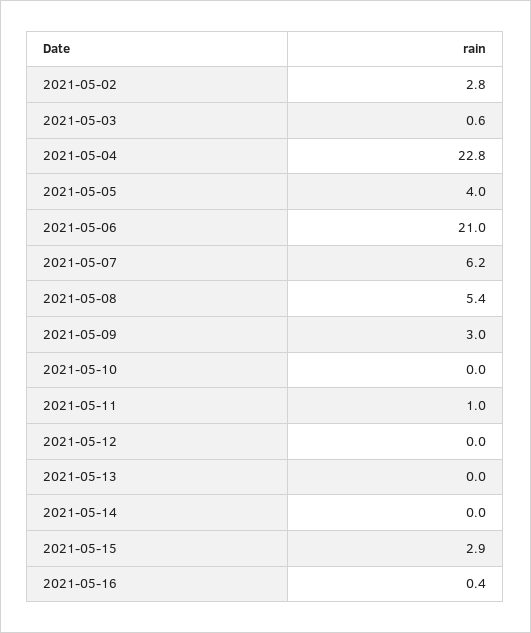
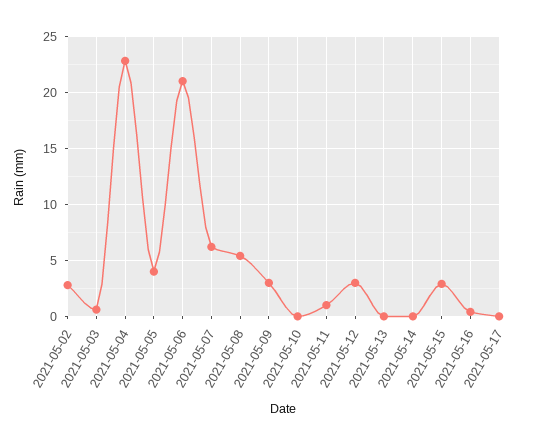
2021-05-12: 0 -> 3
2021-05-17: none -> 0

